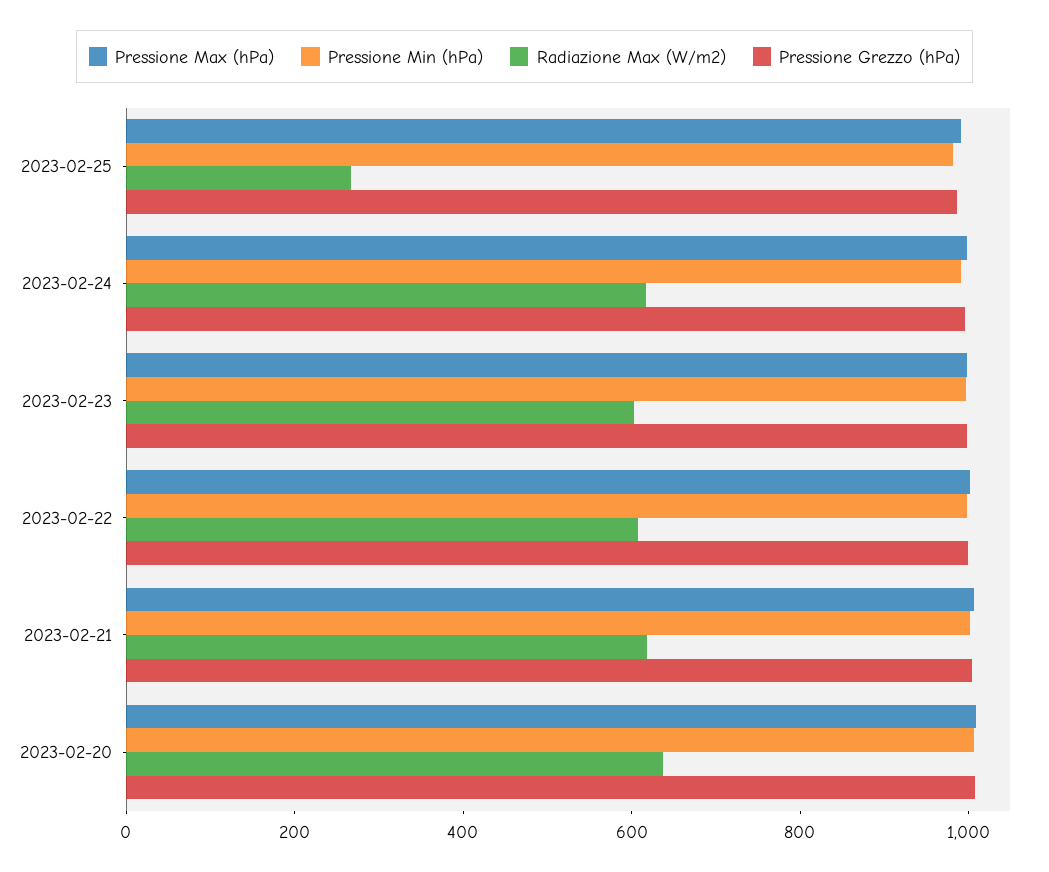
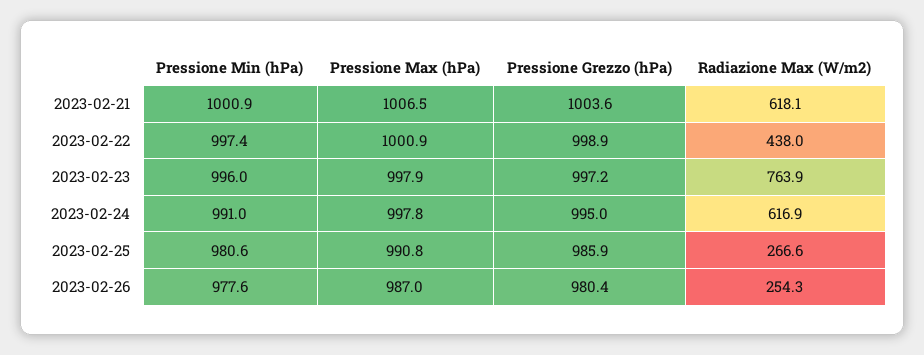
Radiazione Max (W/m2), 2023-02-23: 600 -> 763.9
Radiazione Max (W/m2), 2023-02-22: 600 -> 438
Pressione Max (hPa), 2023-02-20: 1000 -> none
Pressione Min (hPa), 2023-02-20: 1000 -> none
Radiazione Max (W/m2), 2023-02-20: 650 -> none
Pressione Grezzo (hPa), 2023-02-20: 1000 -> none
Pressione Min (hPa), 2023-02-26: none -> 977.6
Pressione Max (hPa), 2023-02-26: none -> 987
Pressione Grezzo (hPa), 2023-02-26: none -> 980.4
Radiazione Max (W/m2), 2023-02-26: none -> 254.3

